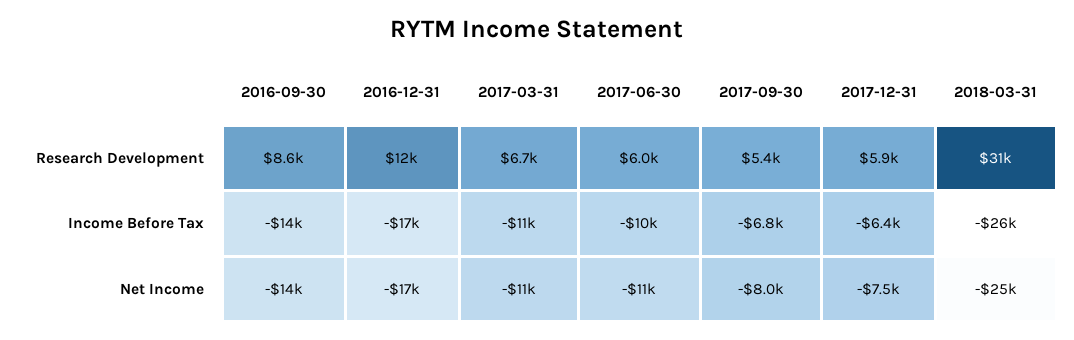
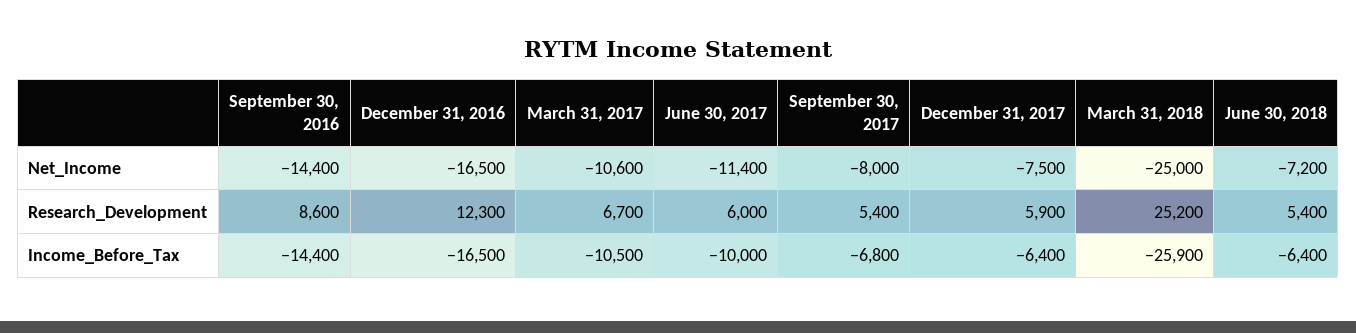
2018-03-31, Research Development: 31000 -> 25200
June 30, 2018, Net Income: none -> -7200
June 30, 2018, Research Development: none -> 5400
June 30, 2018, Income Before Tax: none -> -6400

